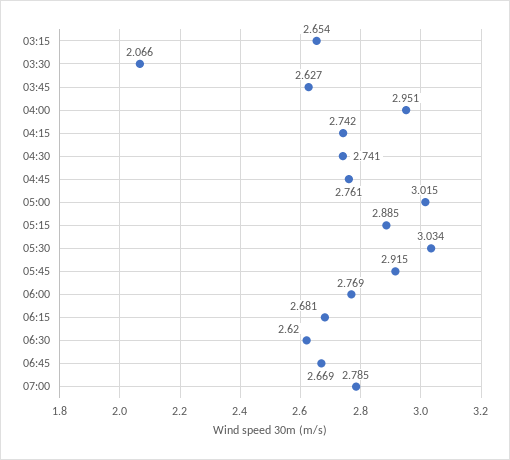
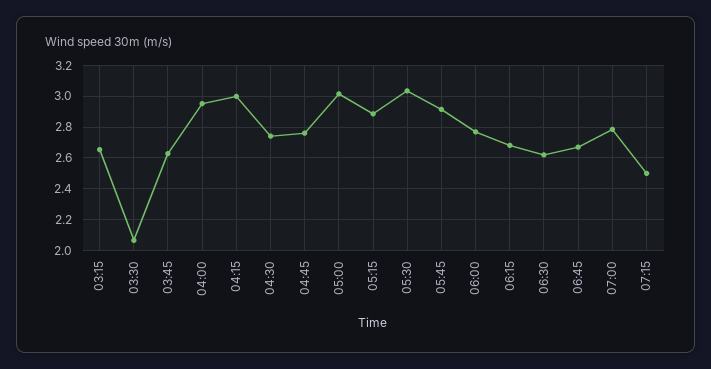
04:15: 2.742 -> 3
07:15: none -> 2.5

